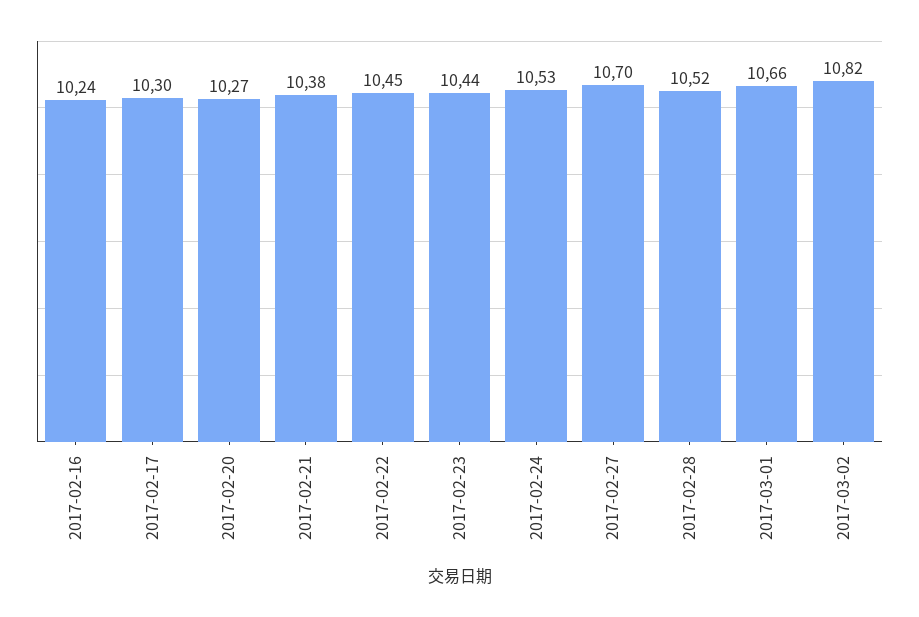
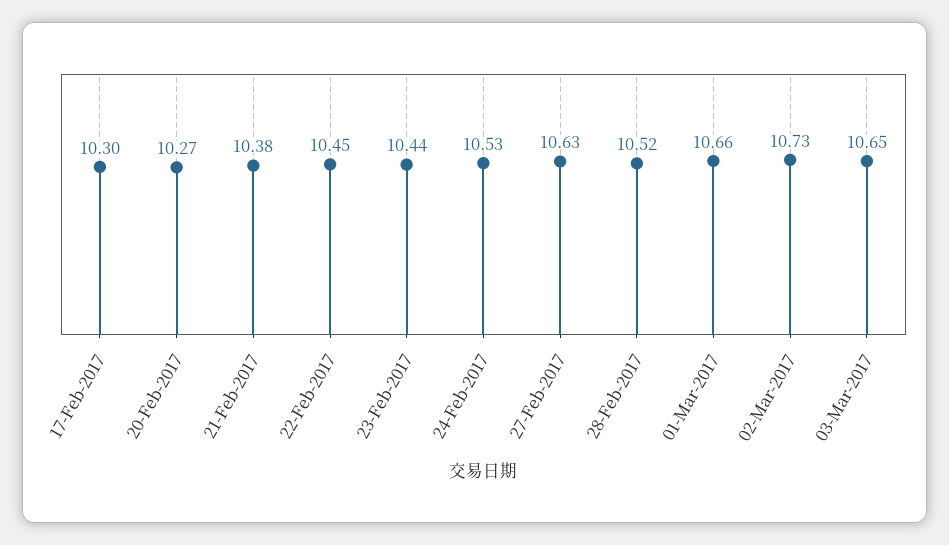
2017-02-16: 10.24 -> none
2017-02-27: 10.7 -> 10.63
2017-03-02: 10.82 -> 10.73
03-Mar-2017: none -> 10.65

